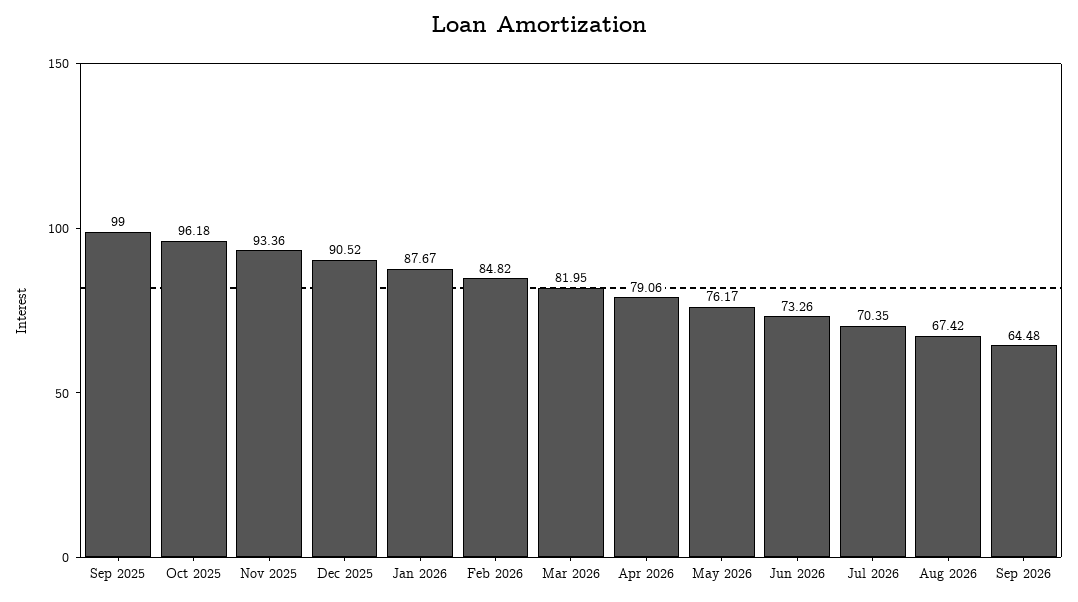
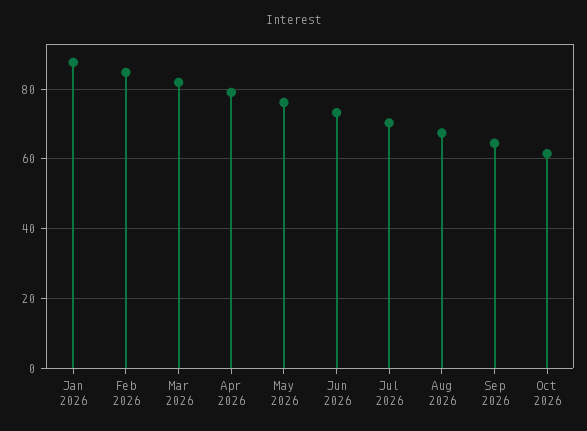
Sep 2025: 99 -> none
Oct 2025: 96.18 -> none
Nov 2025: 93.36 -> none
Dec 2025: 90.52 -> none
Oct 2026: none -> 62

